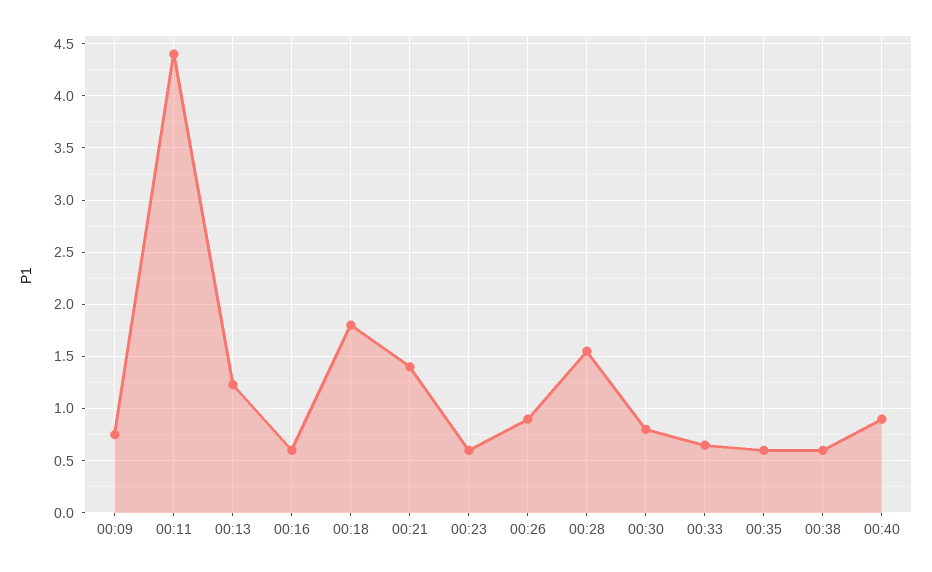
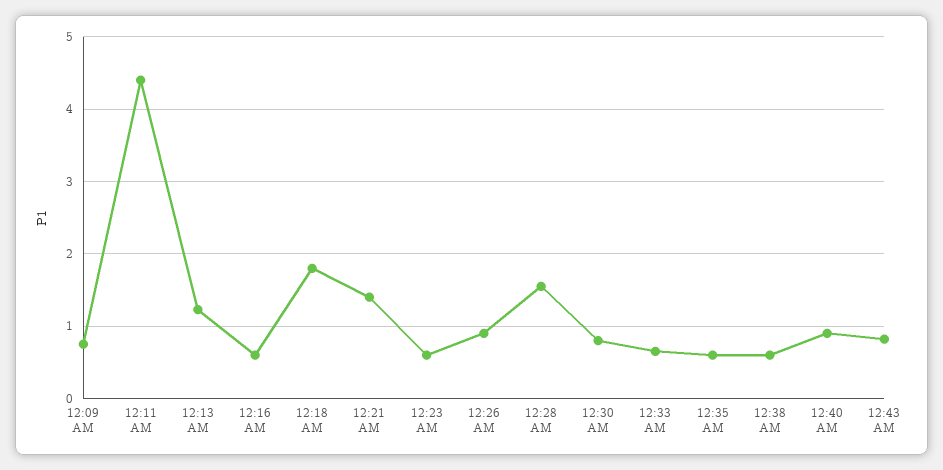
12:43 AM: none -> 0.8

